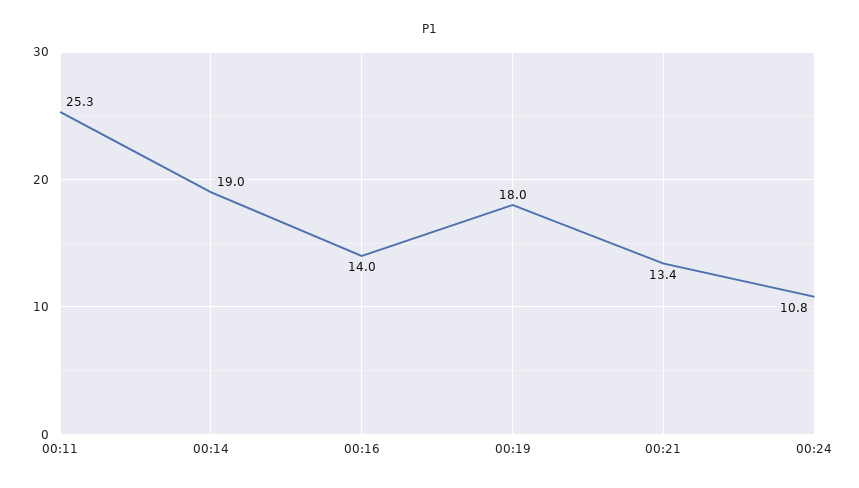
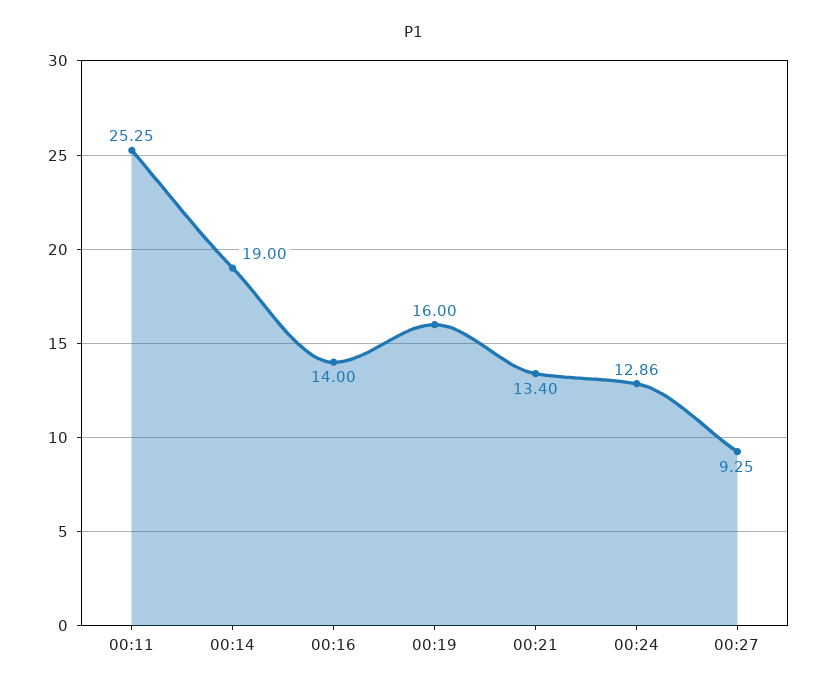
00:19: 18 -> 16
00:24: 10.8 -> 12.86
00:27: none -> 9.25

